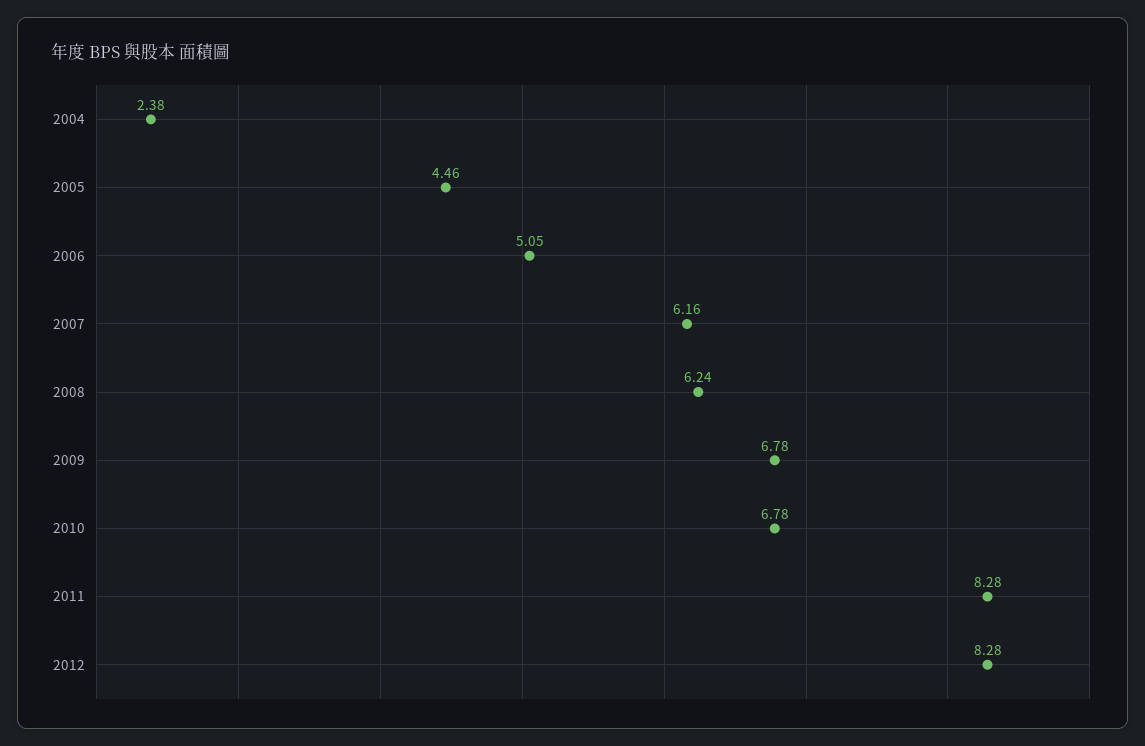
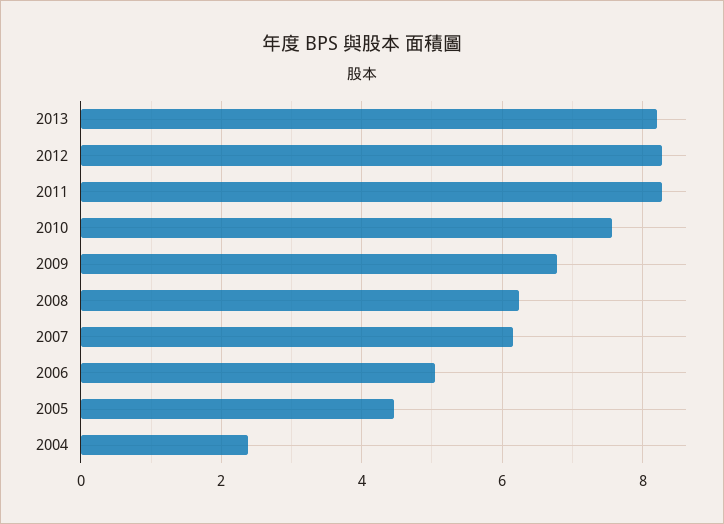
2010: 6.78 -> 7.6
2013: none -> 8.2

